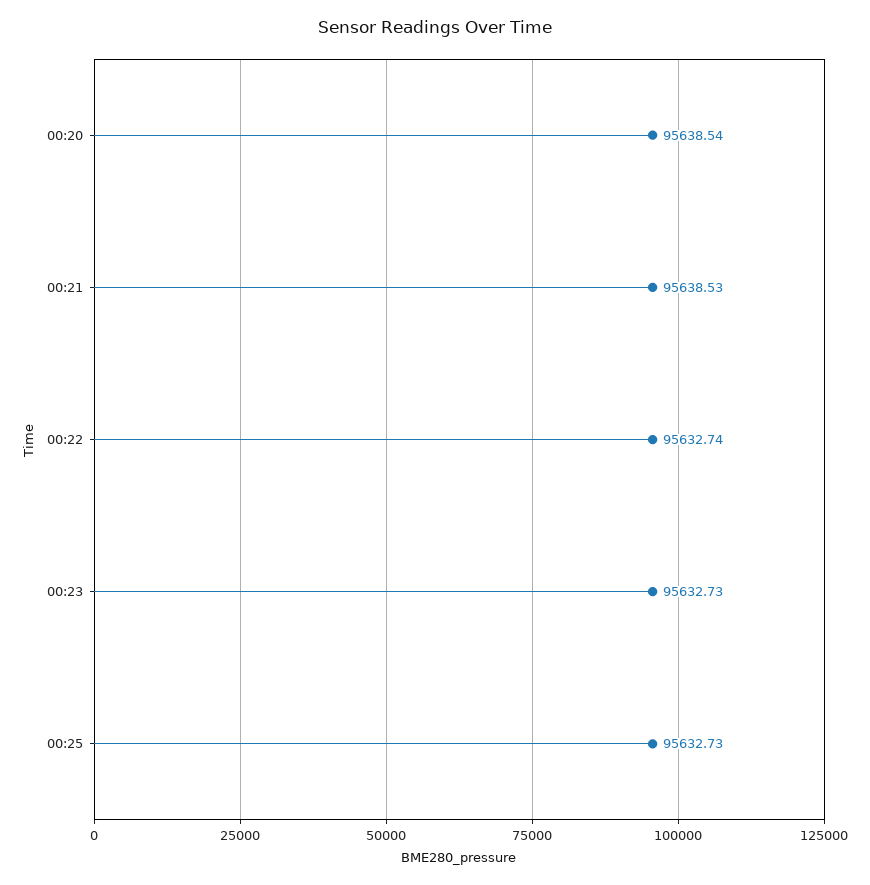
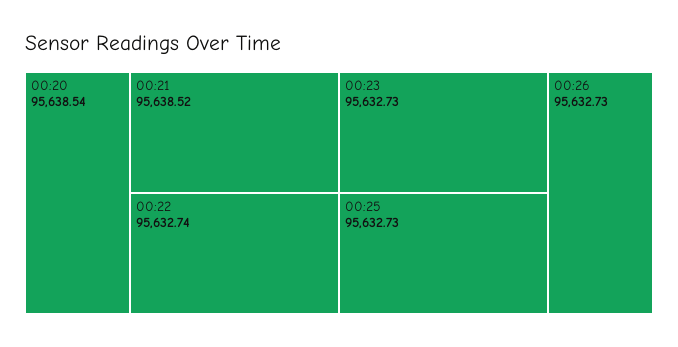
00:21: 95638.53 -> 95638.52
00:26: none -> 95632.73

